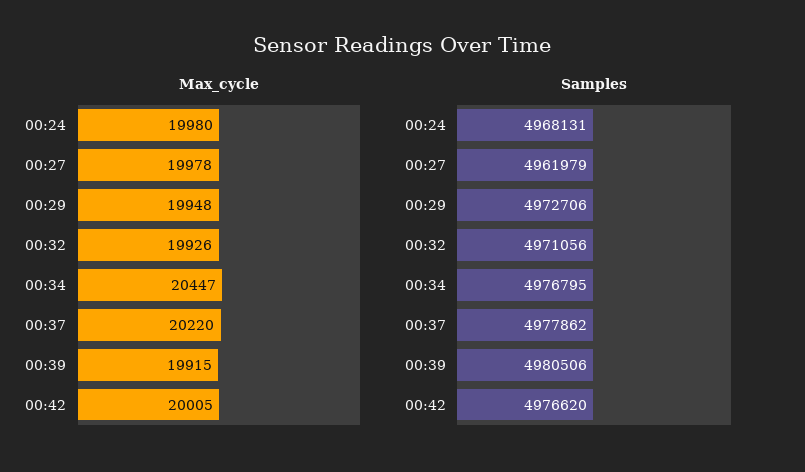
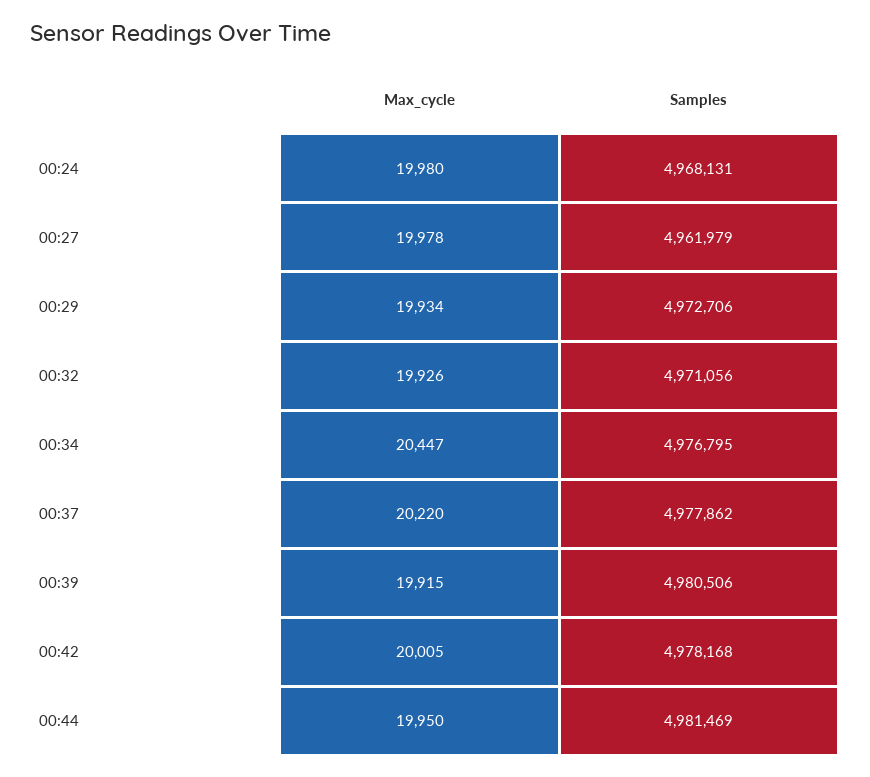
Max_cycle, 00:29: 19948 -> 19934
Samples, 00:42: 4976620 -> 4978168
Max_cycle, 00:44: none -> 19950
Samples, 00:44: none -> 4981469

